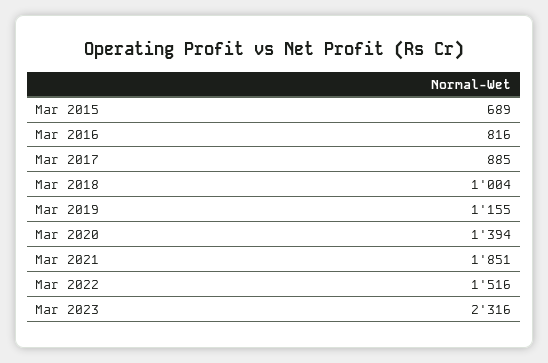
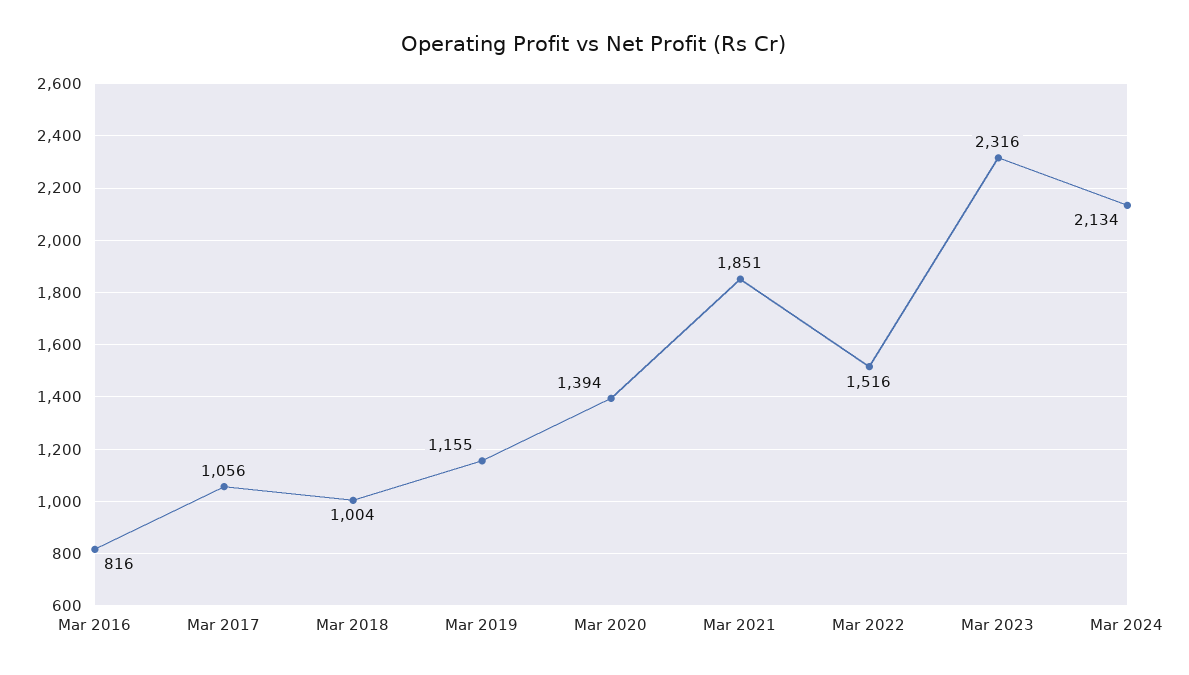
Mar 2015: 689 -> none
Mar 2017: 885 -> 1056
Mar 2024: none -> 2134

